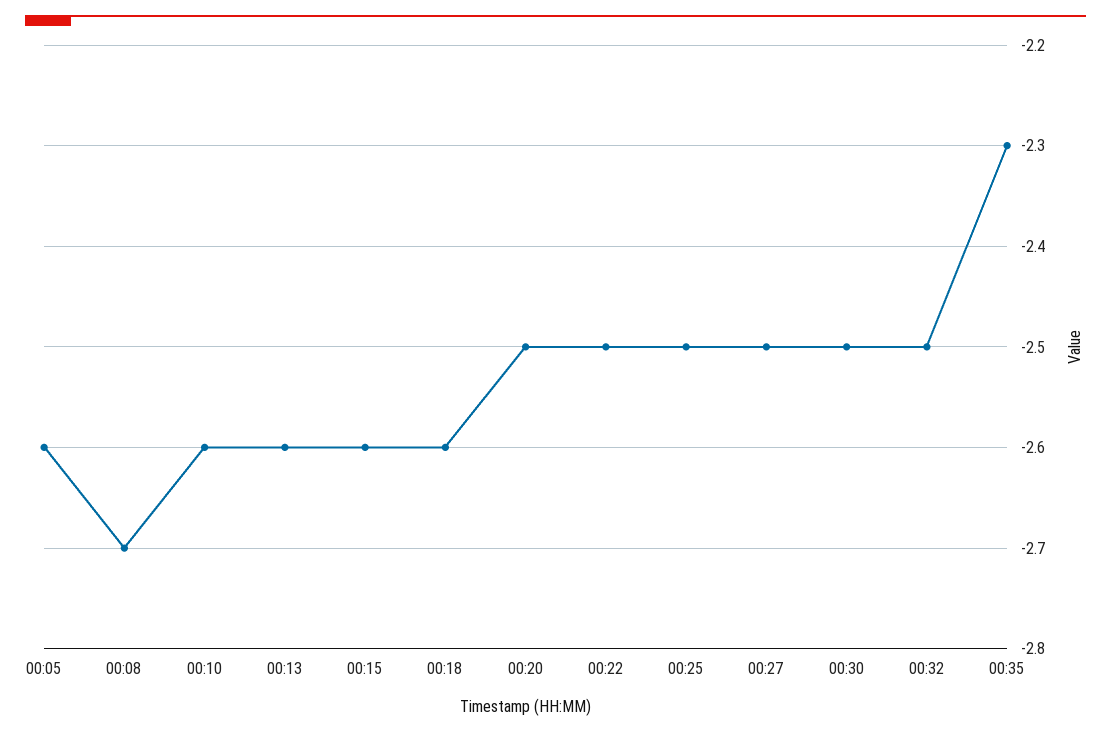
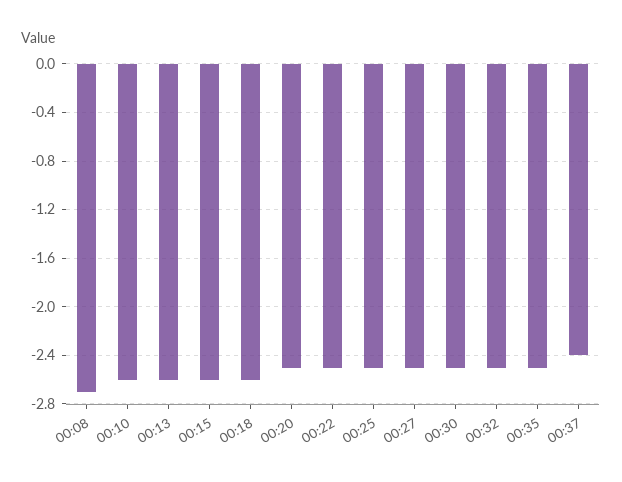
00:05: -2.6 -> none
00:35: -2.3 -> -2.5
00:37: none -> -2.4

